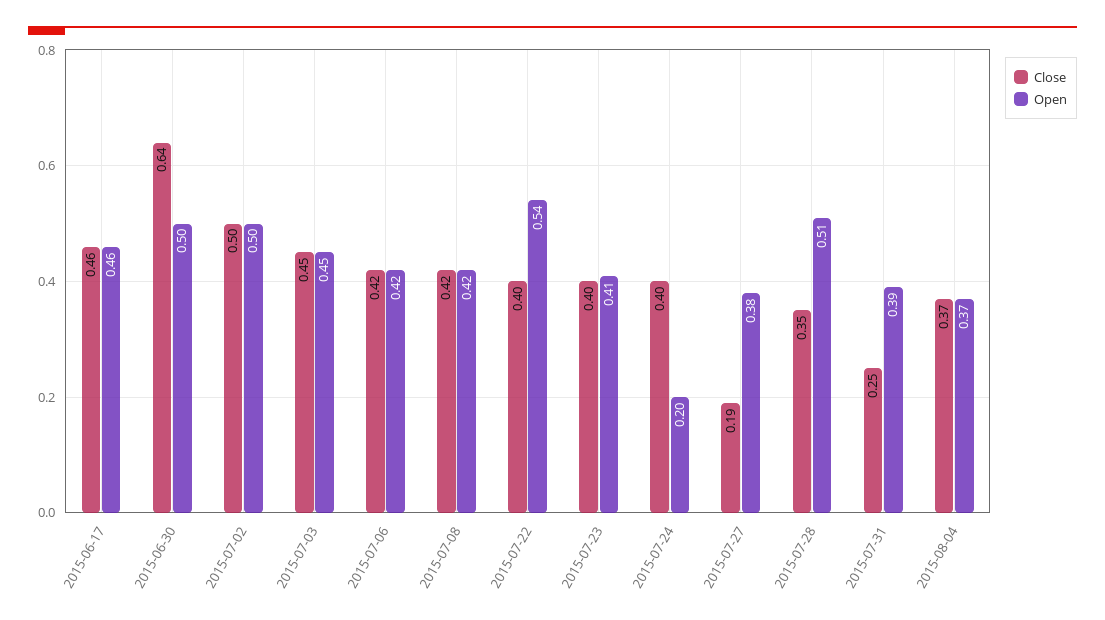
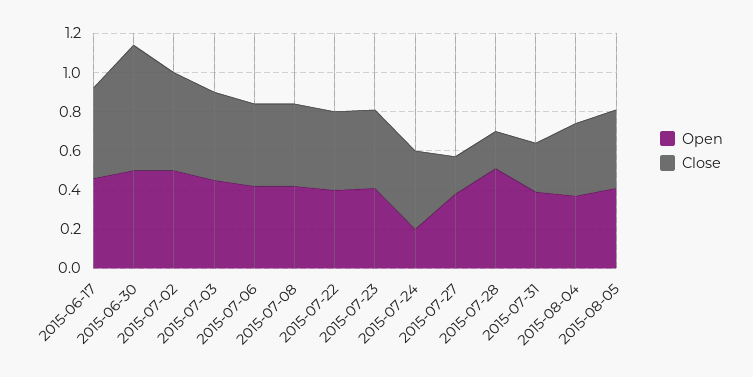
Open, 2015-07-22: 0.54 -> 0.4
Close, 2015-07-28: 0.35 -> 0.2
Open, 2015-08-05: none -> 0.4
Close, 2015-08-05: none -> 0.4

